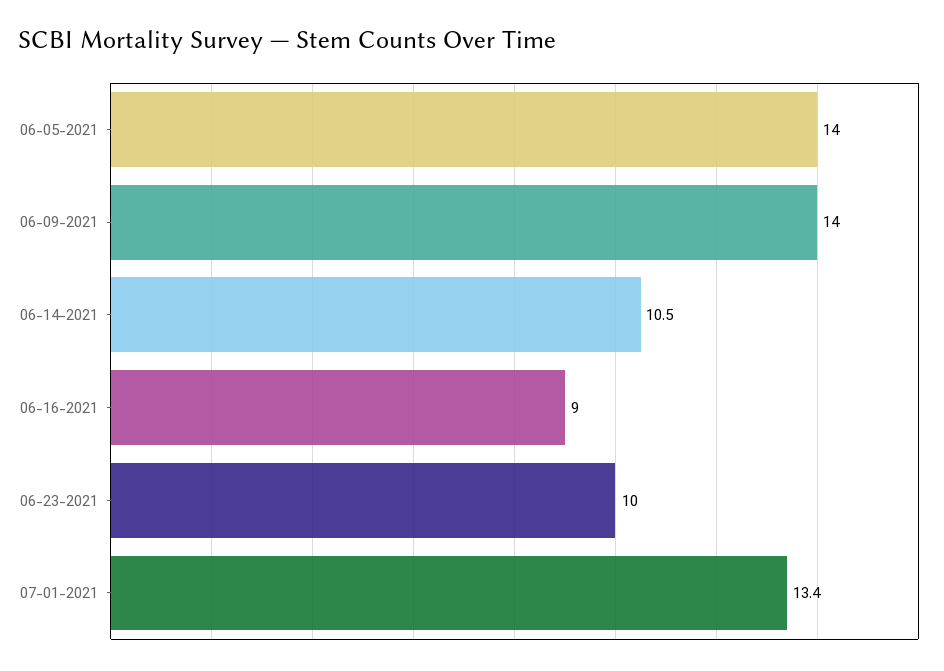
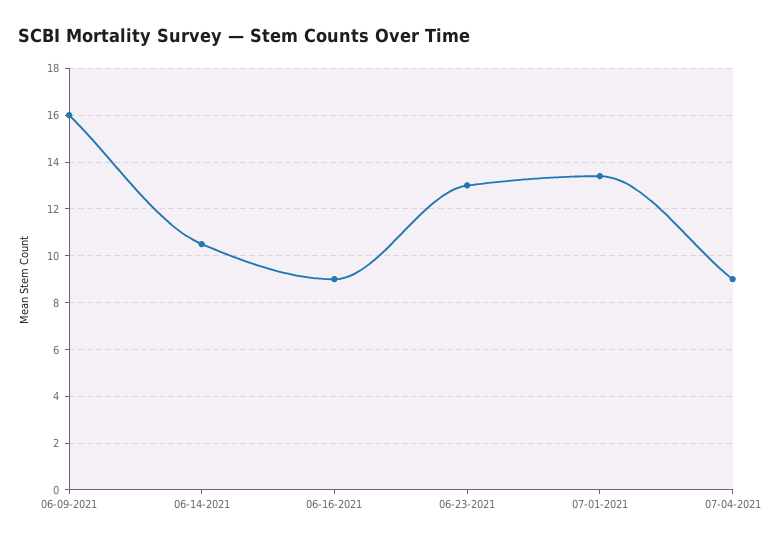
06-05-2021: 14 -> none
06-09-2021: 14 -> 16
06-23-2021: 10 -> 13
07-04-2021: none -> 9

